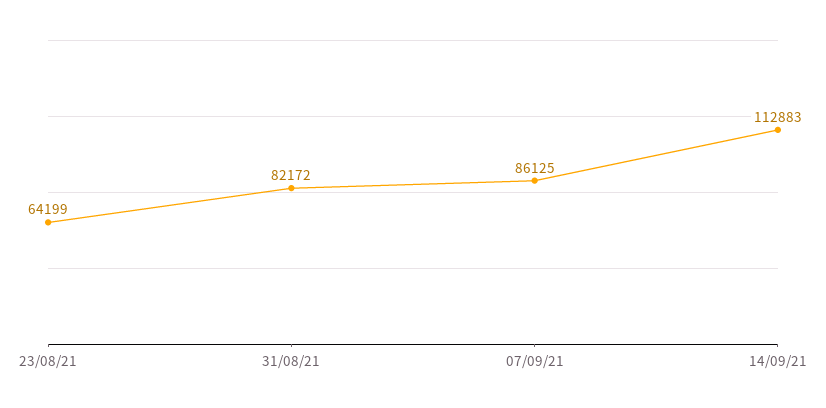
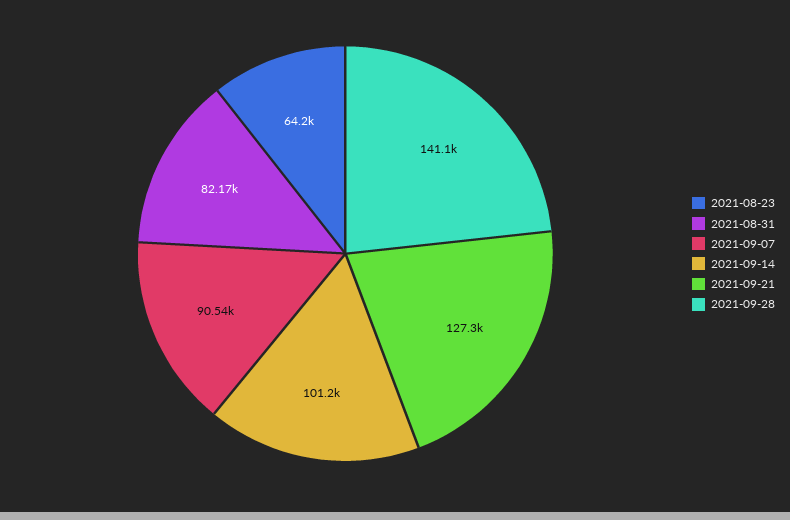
07/09/21: 86125 -> 90540
14/09/21: 112883 -> 101200
2021-09-21: none -> 127300
2021-09-28: none -> 141100

